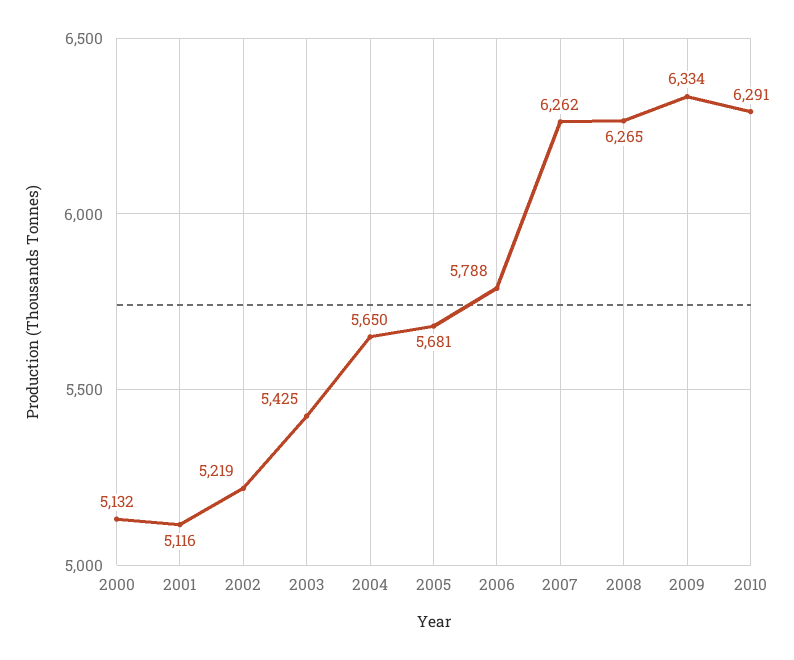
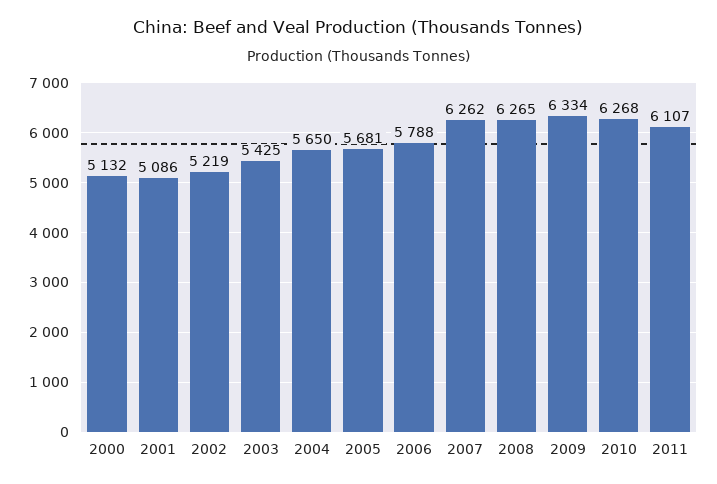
2001: 5116 -> 5086
2010: 6291 -> 6268
2011: none -> 6107

